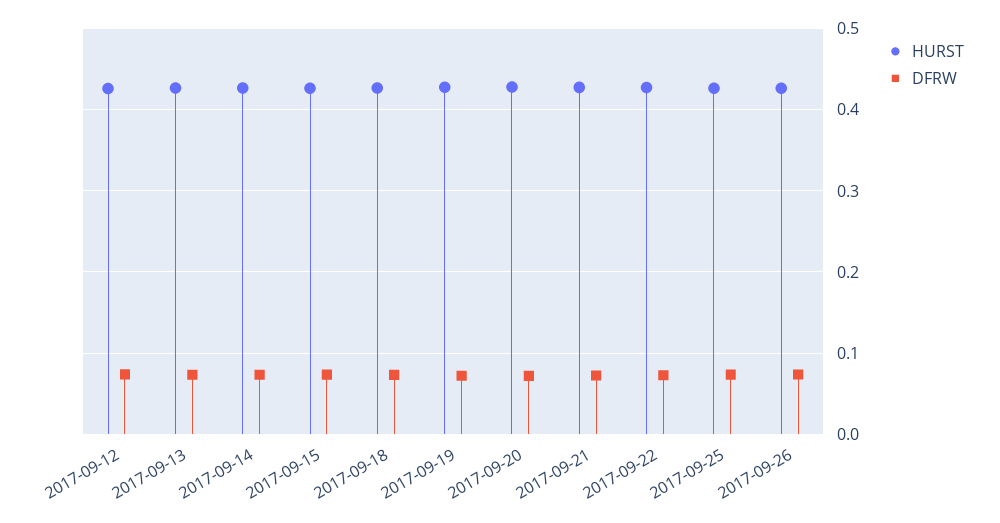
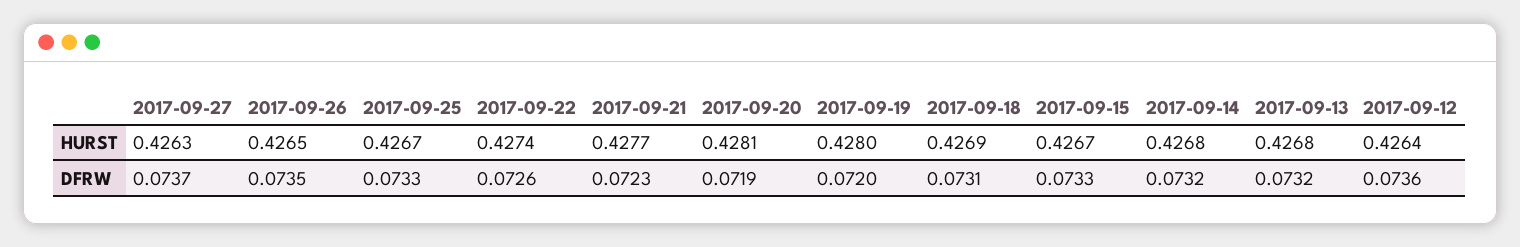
HURST, 2017-09-27: none -> 0.4263
DFRW, 2017-09-27: none -> 0.0737

